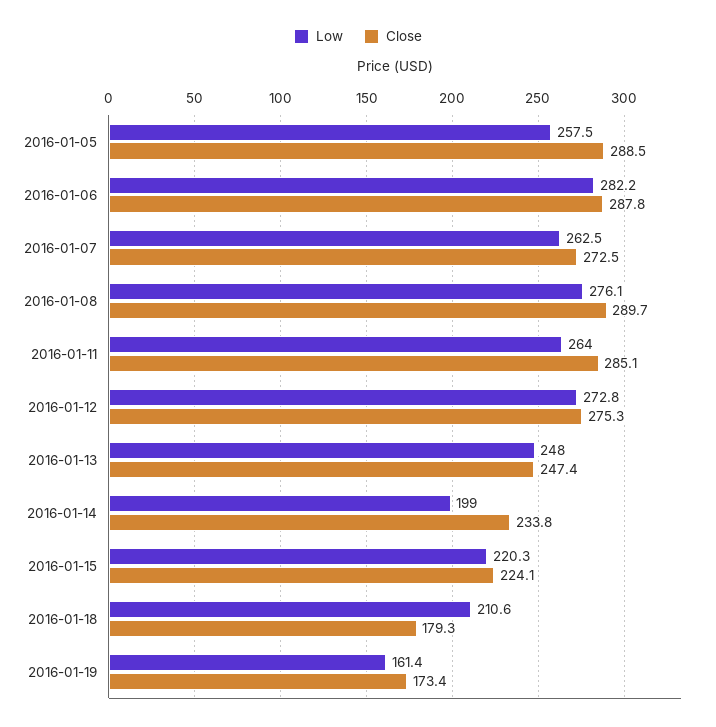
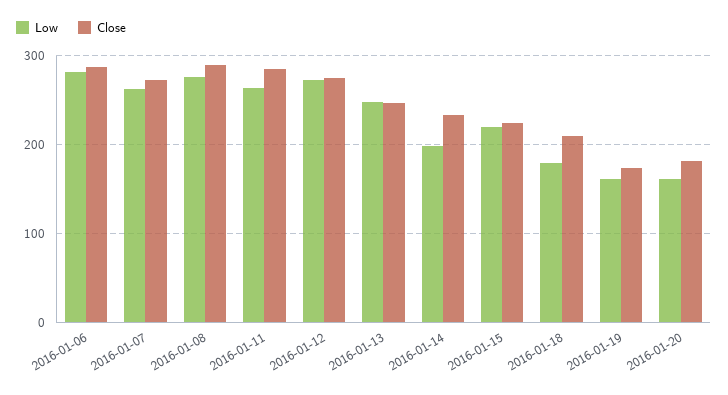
Low, 2016-01-05: 257.5 -> none
Close, 2016-01-05: 288.5 -> none
Low, 2016-01-18: 210.6 -> 180
Close, 2016-01-18: 179.3 -> 210
Low, 2016-01-20: none -> 160
Close, 2016-01-20: none -> 180

